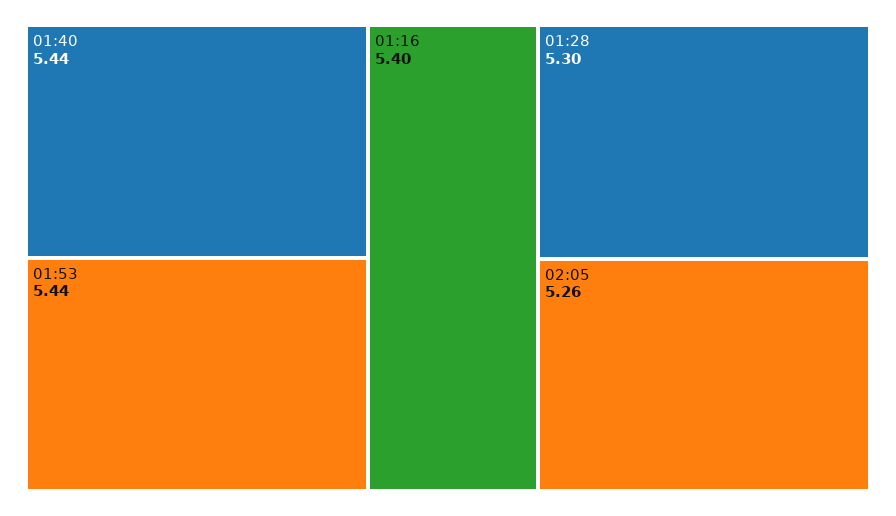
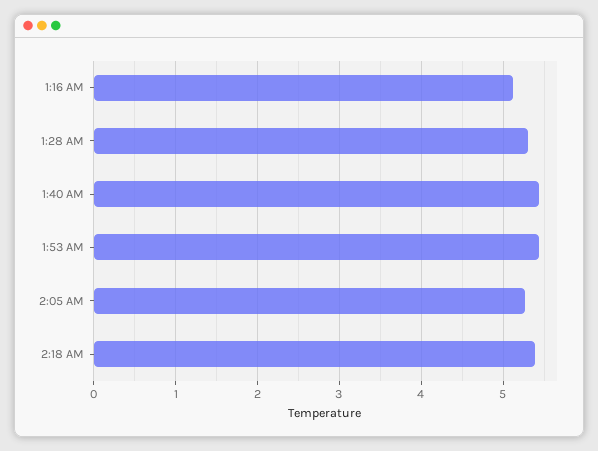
01:16: 5.4 -> 5.1
2:18 AM: none -> 5.4

